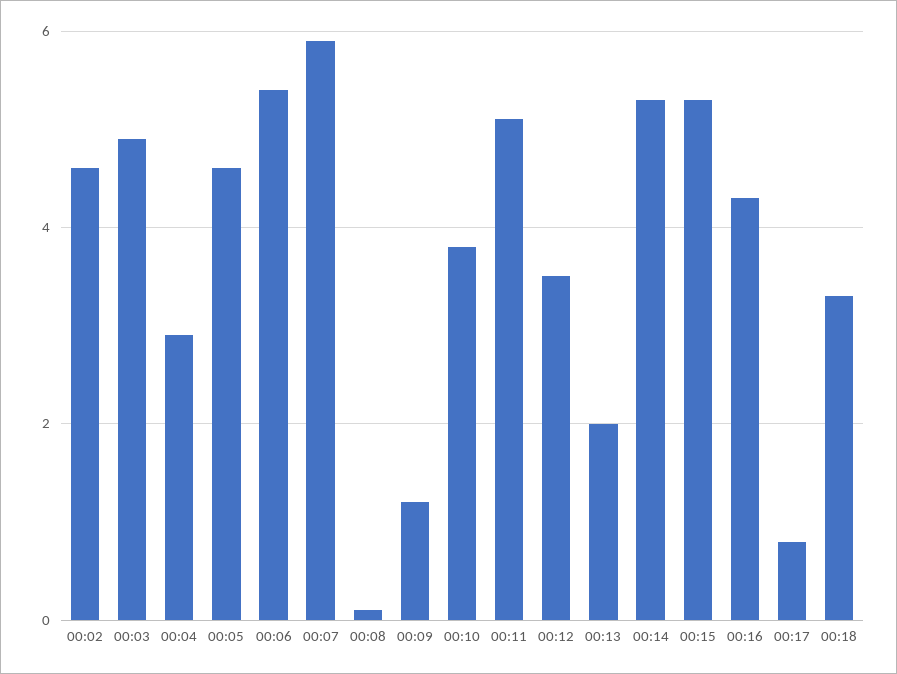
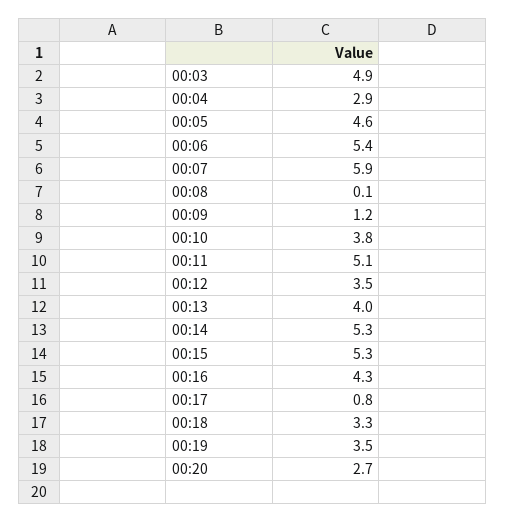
00:02: 4.5 -> none
00:13: 2 -> 4
00:19: none -> 3.5
00:20: none -> 2.7

